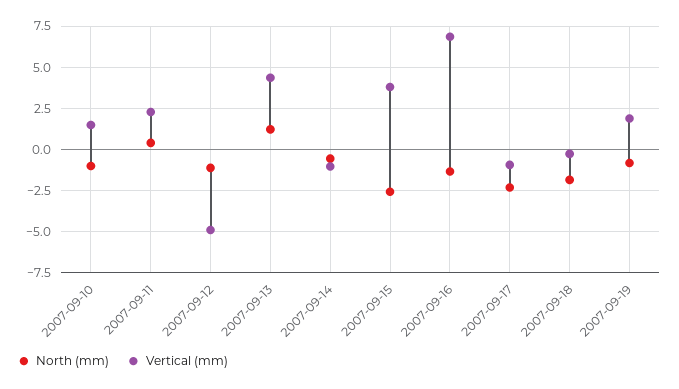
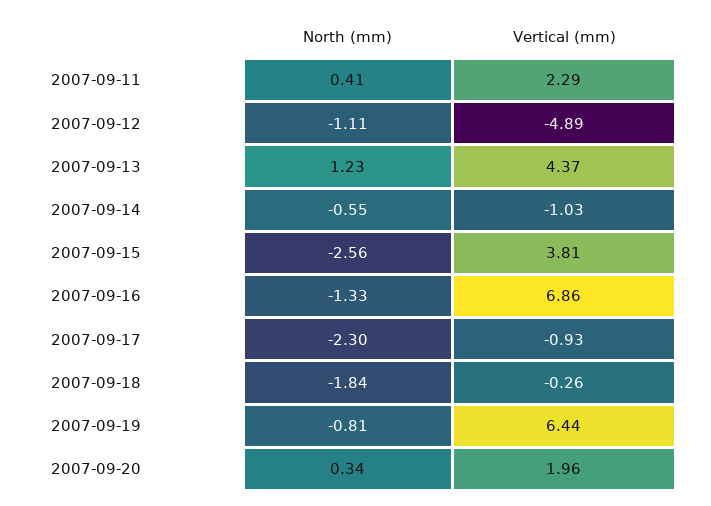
North (mm), 2007-09-10: -1 -> none
Vertical (mm), 2007-09-10: 1.5 -> none
Vertical (mm), 2007-09-19: 2 -> 6.44
North (mm), 2007-09-20: none -> 0.34
Vertical (mm), 2007-09-20: none -> 1.96

